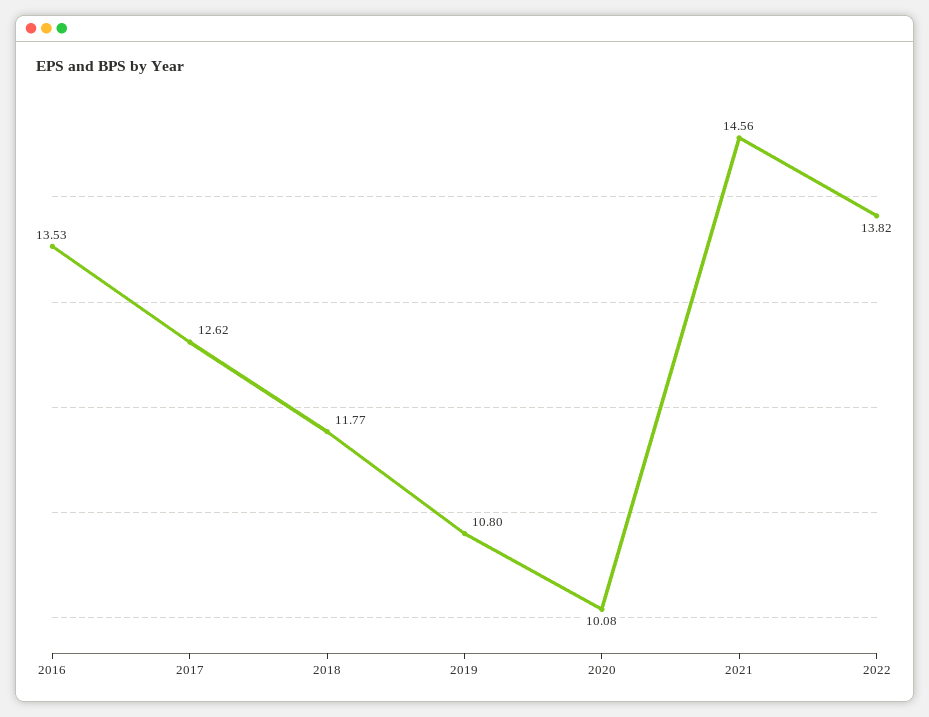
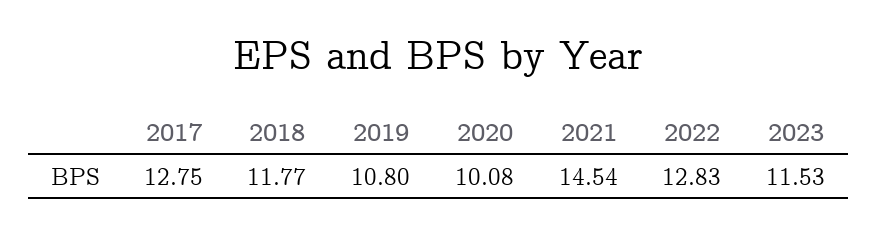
2016: 13.53 -> none
2017: 12.62 -> 12.75
2021: 14.56 -> 14.54
2022: 13.82 -> 12.83
2023: none -> 11.53

